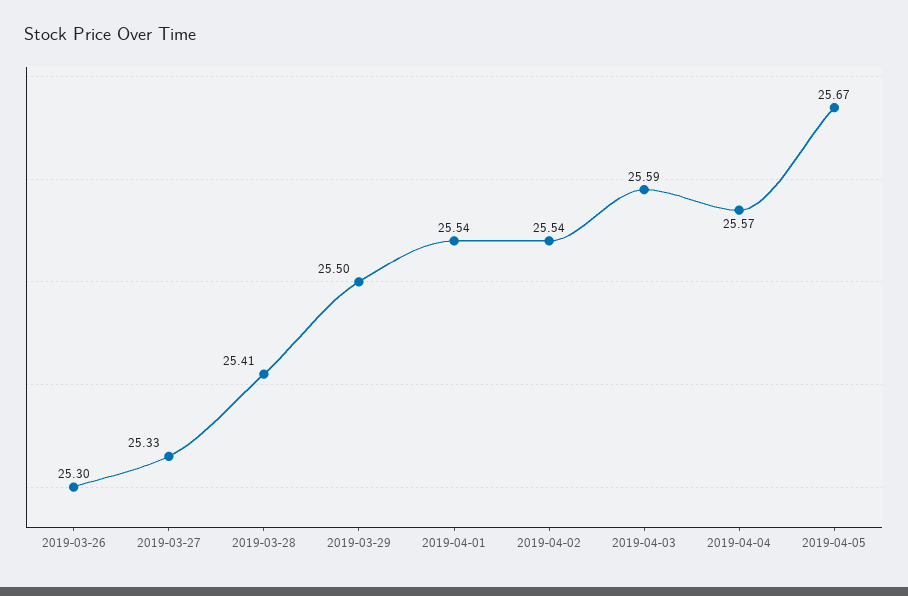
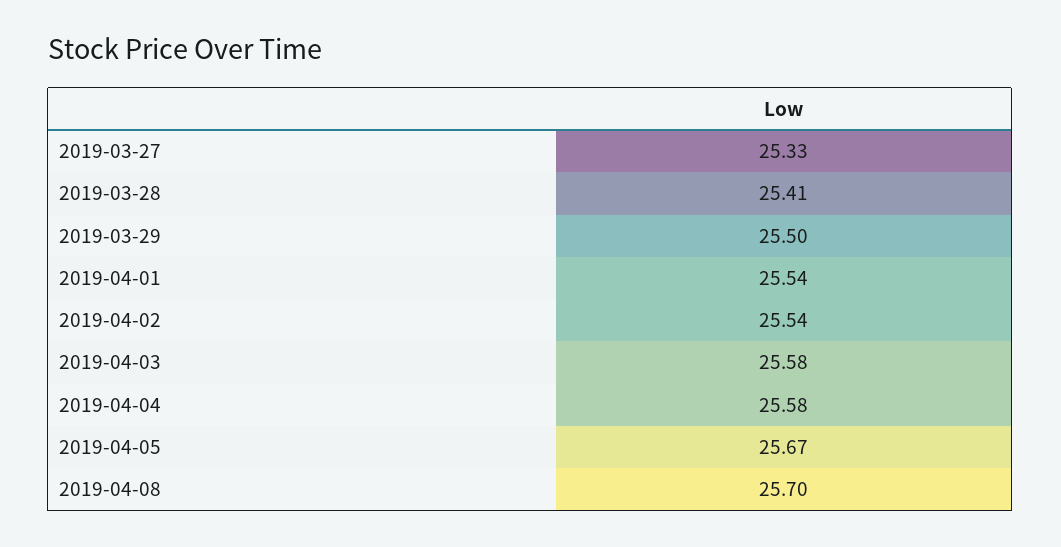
2019-03-26: 25.3 -> none
2019-04-03: 25.59 -> 25.58
2019-04-04: 25.57 -> 25.58
2019-04-08: none -> 25.7

